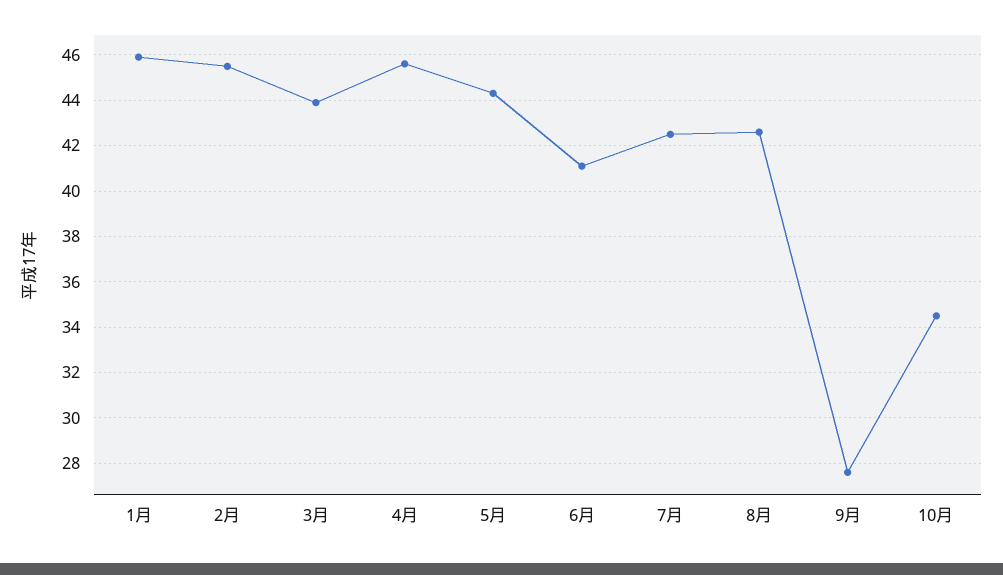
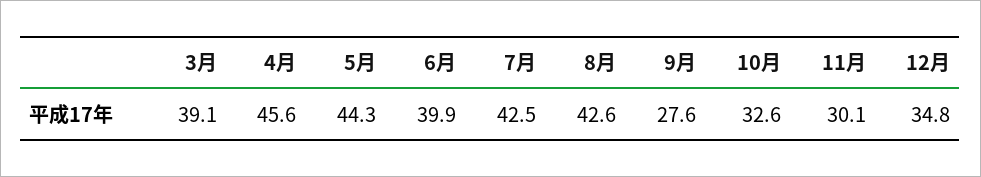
1月: 46 -> none
2月: 45.5 -> none
3月: 44 -> 39.1
6月: 41 -> 39.9
10月: 34.5 -> 32.6
11月: none -> 30.1
12月: none -> 34.8

